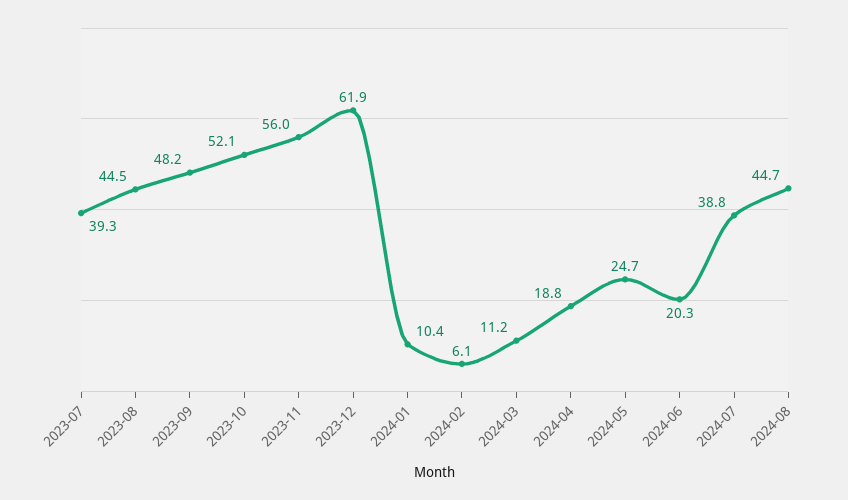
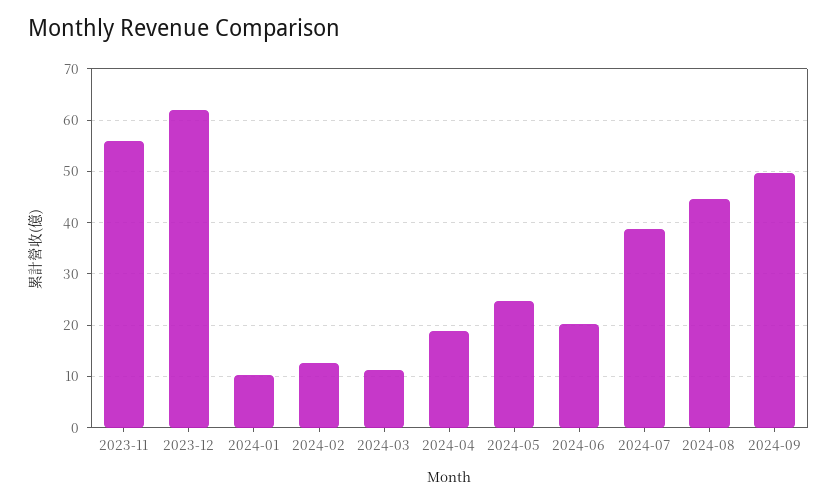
2023-07: 39.3 -> none
2023-08: 44.5 -> none
2023-09: 48.2 -> none
2023-10: 52.1 -> none
2024-02: 6.1 -> 12
2024-09: none -> 50

